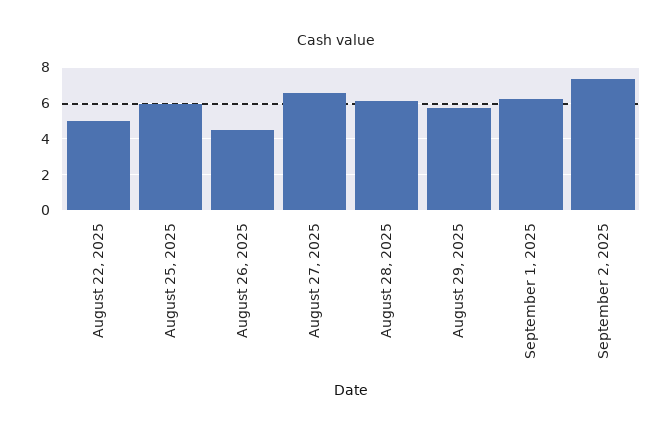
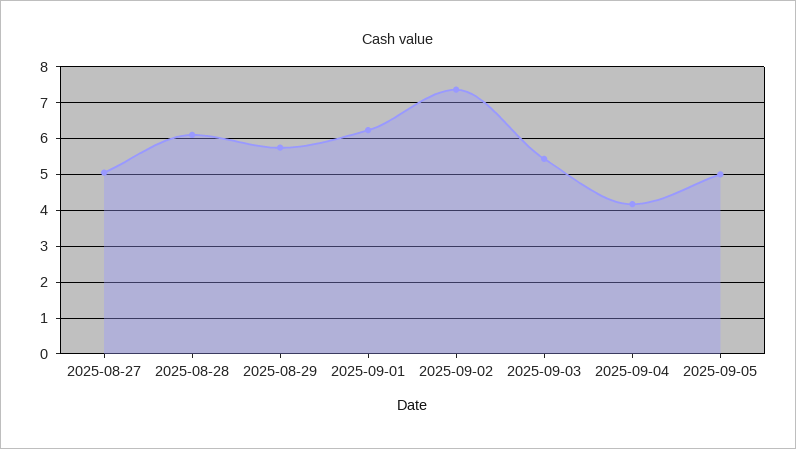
August 22, 2025: 5 -> none
August 25, 2025: 6 -> none
August 26, 2025: 4.5 -> none
August 27, 2025: 6.5 -> 5
2025-09-03: none -> 5.4
2025-09-04: none -> 4.2
2025-09-05: none -> 5

